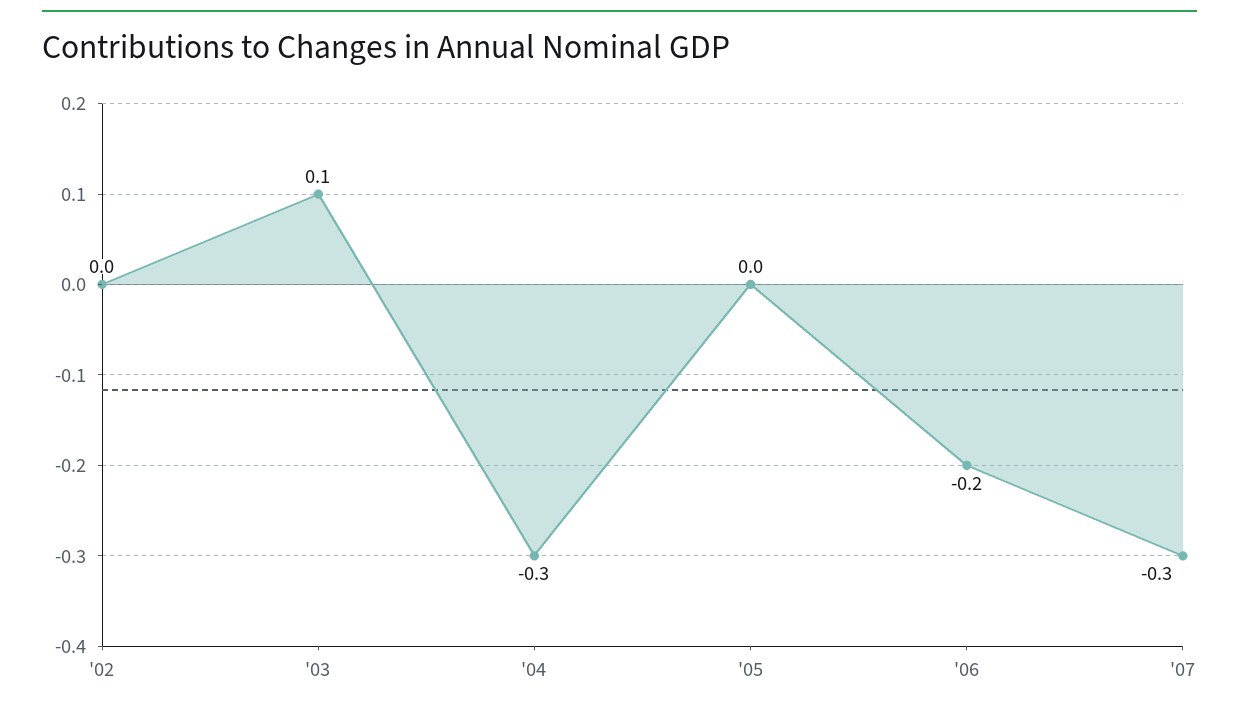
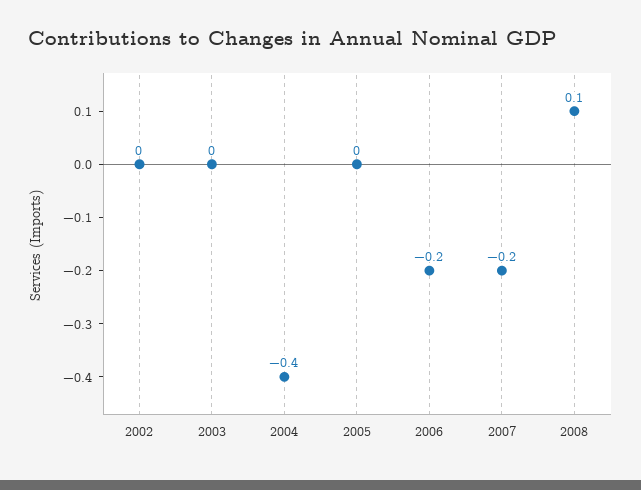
'03: 0.1 -> 0
'04: -0.3 -> -0.4
'07: -0.3 -> -0.2
2008: none -> 0.1

